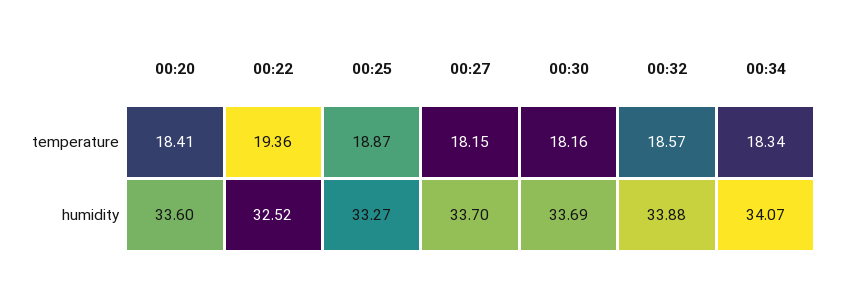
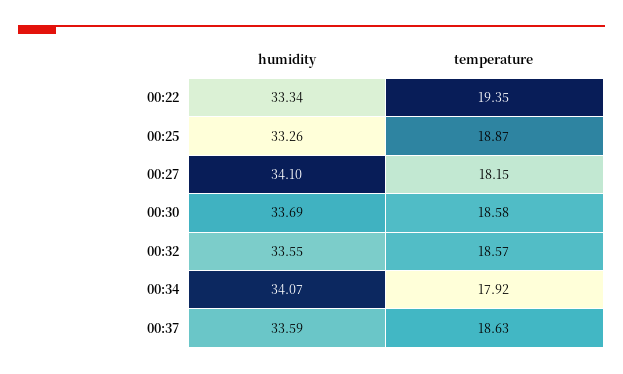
00:20, temperature: 18.41 -> none
00:22, temperature: 19.36 -> 19.35
00:30, temperature: 18.16 -> 18.58
00:34, temperature: 18.34 -> 17.92
00:20, humidity: 33.6 -> none
00:22, humidity: 32.52 -> 33.34
00:25, humidity: 33.27 -> 33.26
00:27, humidity: 33.7 -> 34.1
00:32, humidity: 33.88 -> 33.55
00:37, humidity: none -> 33.59
00:37, temperature: none -> 18.63

